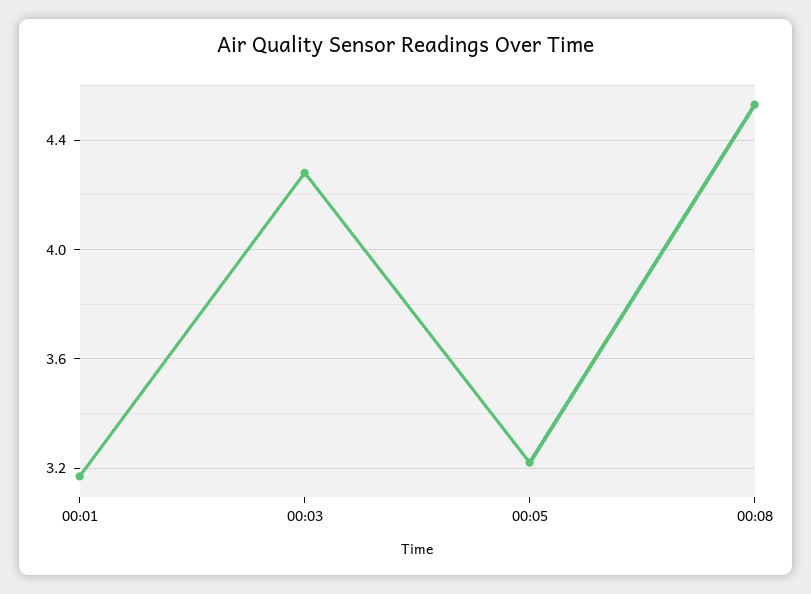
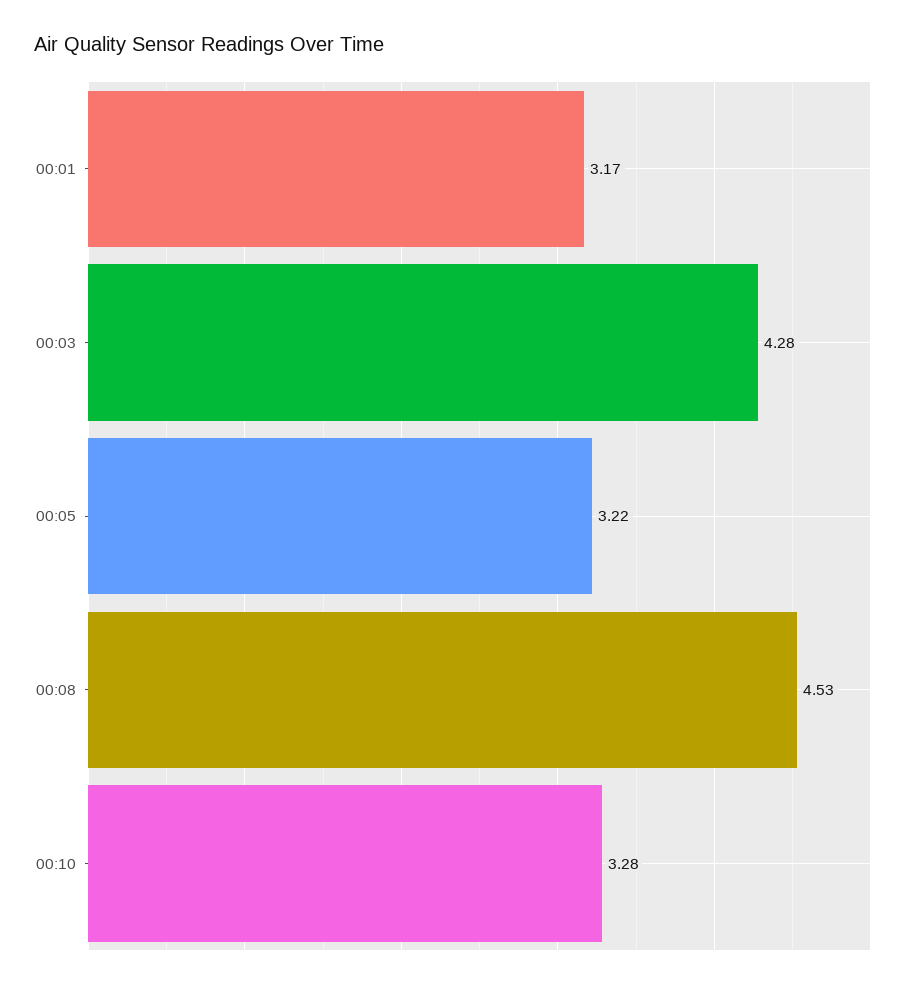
00:10: none -> 3.28

